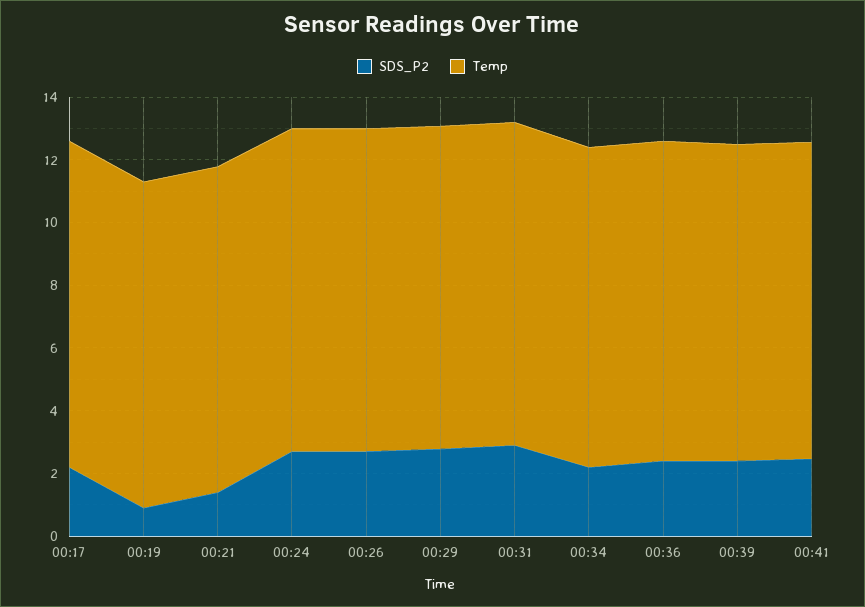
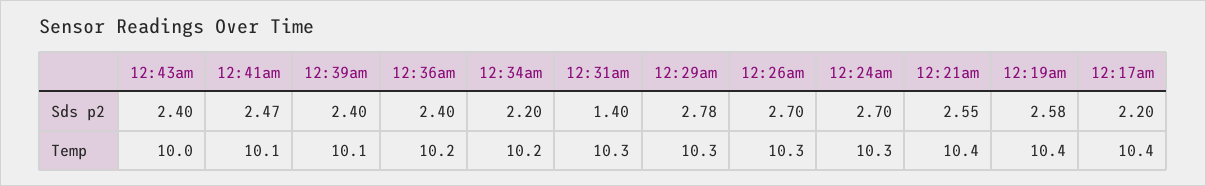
SDS_P2, 00:19: 1 -> 2.58
SDS_P2, 00:21: 1.5 -> 2.55
SDS_P2, 00:31: 3 -> 1.4
SDS_P2, 12:43am: none -> 2.4
Temp, 12:43am: none -> 10

